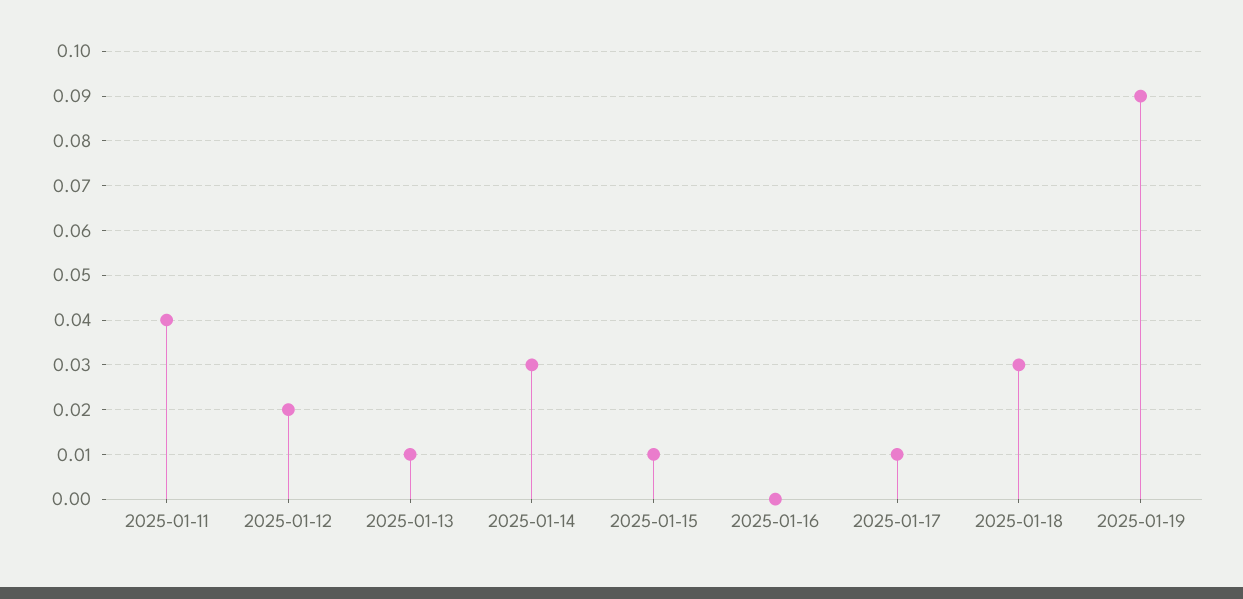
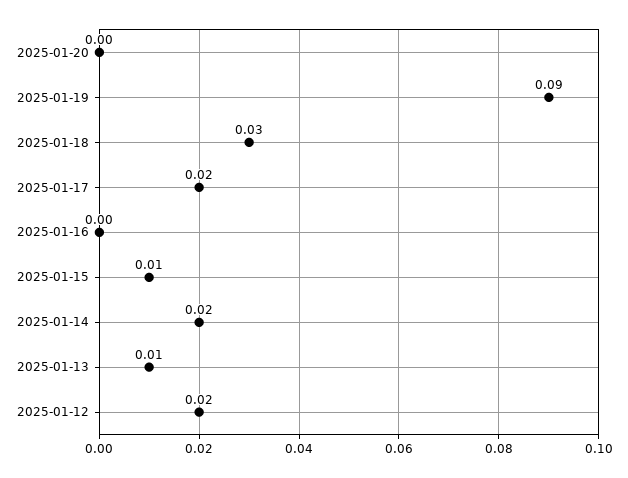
2025-01-11: 0.04 -> none
2025-01-14: 0.03 -> 0.02
2025-01-17: 0.01 -> 0.02
2025-01-20: none -> 0

